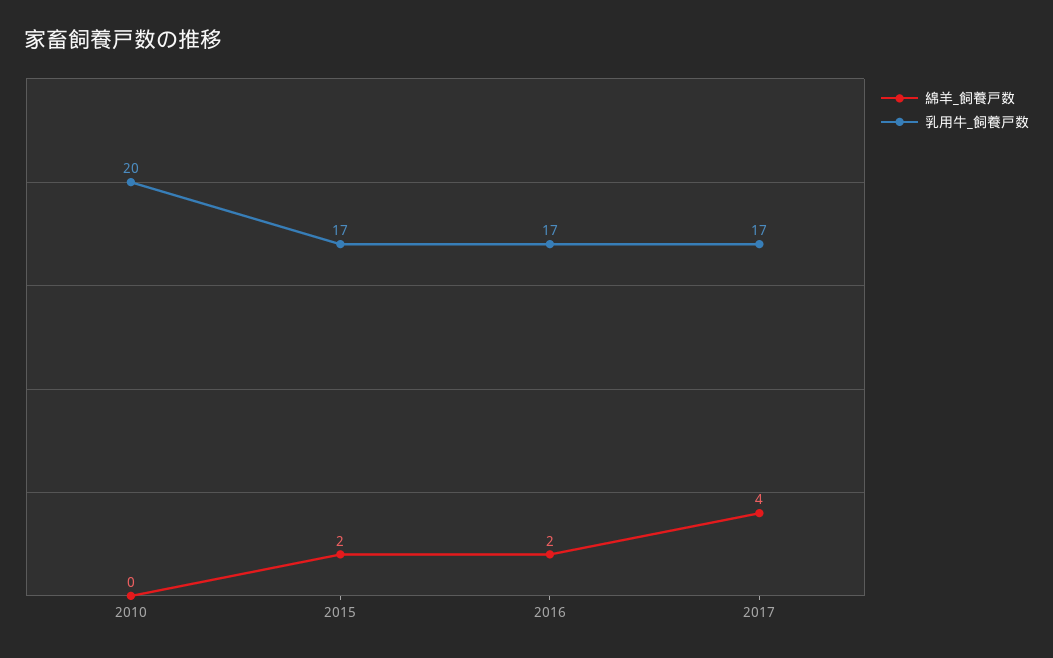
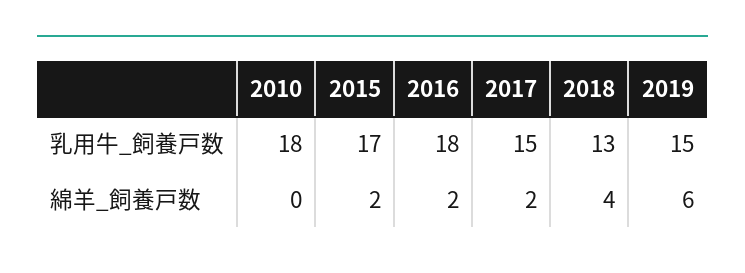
乳用牛_飼養戸数, 2010: 20 -> 18
乳用牛_飼養戸数, 2016: 17 -> 18
綿羊_飼養戸数, 2017: 4 -> 2
乳用牛_飼養戸数, 2017: 17 -> 15
乳用牛_飼養戸数, 2018: none -> 13
乳用牛_飼養戸数, 2019: none -> 15
綿羊_飼養戸数, 2018: none -> 4
綿羊_飼養戸数, 2019: none -> 6

